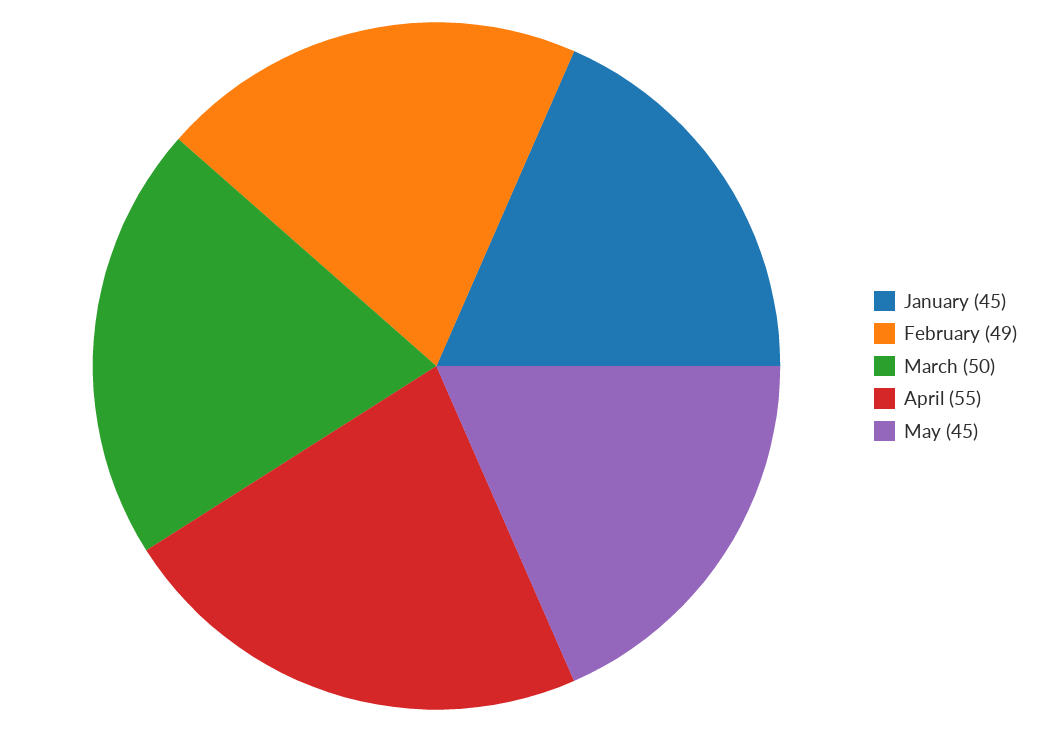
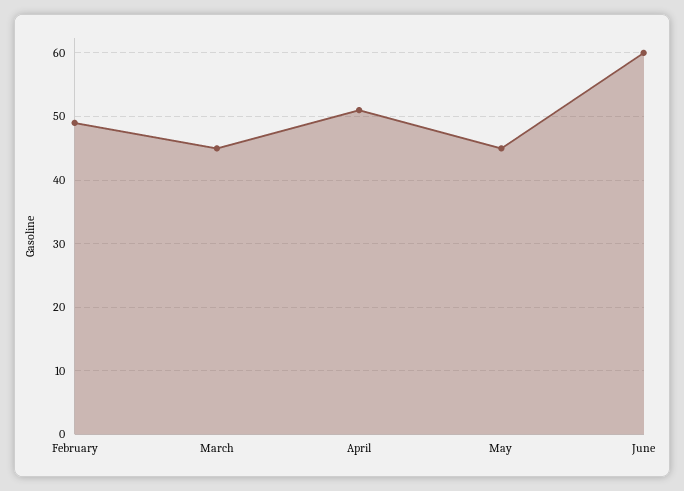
January: 45 -> none
March: 50 -> 45
April: 55 -> 51
June: none -> 60

